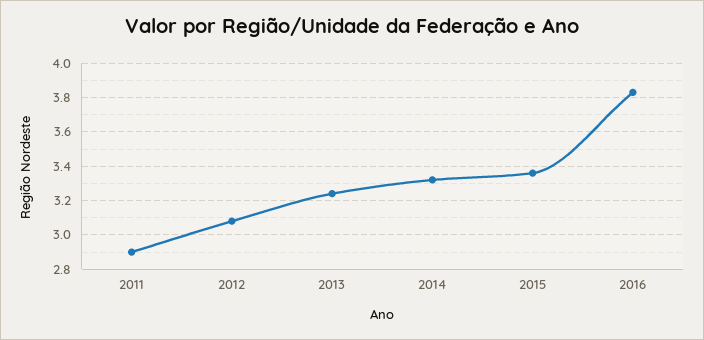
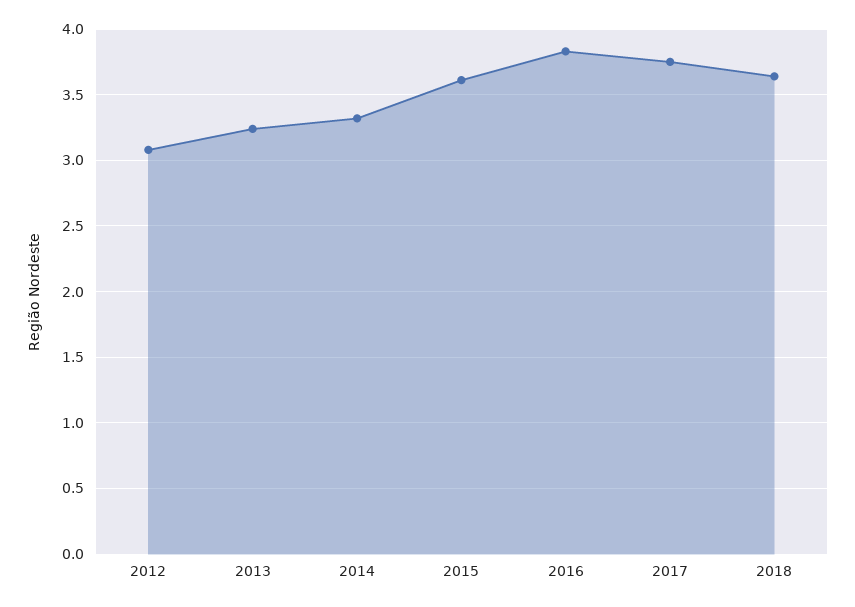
2011: 2.9 -> none
2015: 3.35 -> 3.6
2017: none -> 3.75
2018: none -> 3.65

